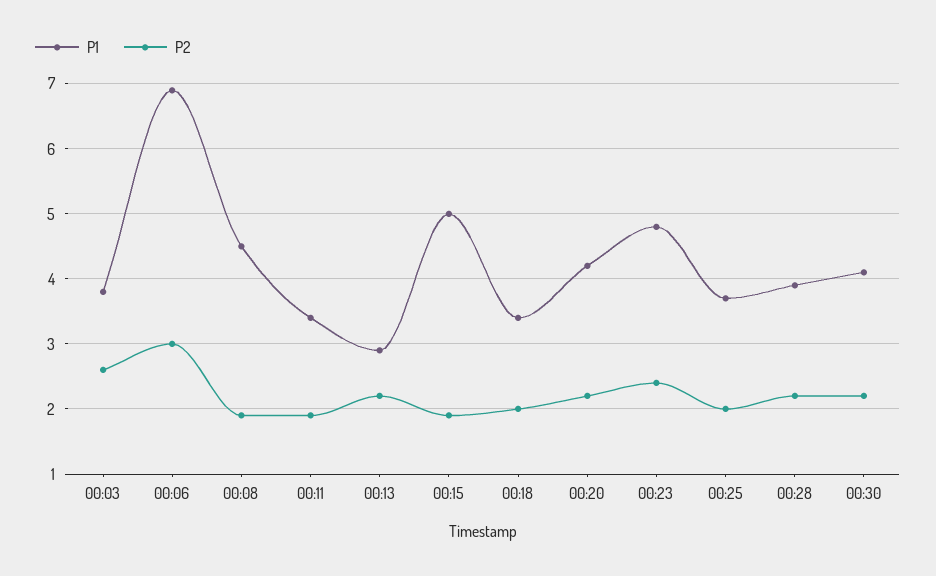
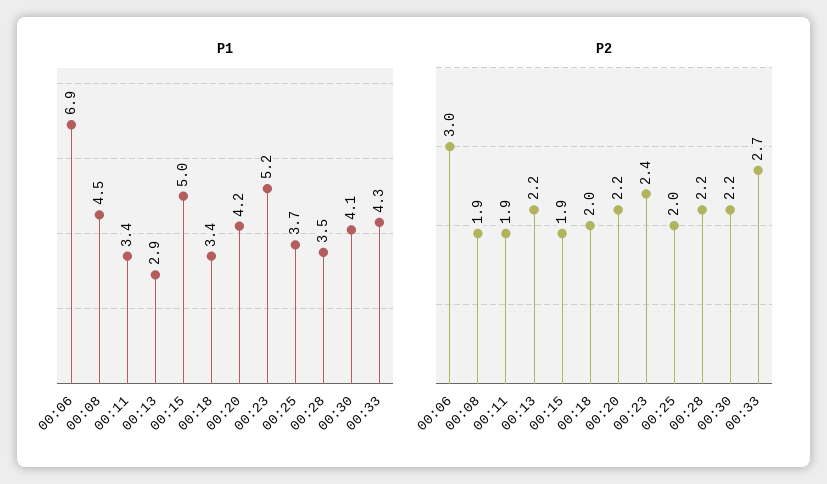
P1, 00:03: 3.8 -> none
P2, 00:03: 2.6 -> none
P1, 00:23: 4.8 -> 5.2
P1, 00:28: 3.9 -> 3.5
P1, 00:33: none -> 4.3
P2, 00:33: none -> 2.7

